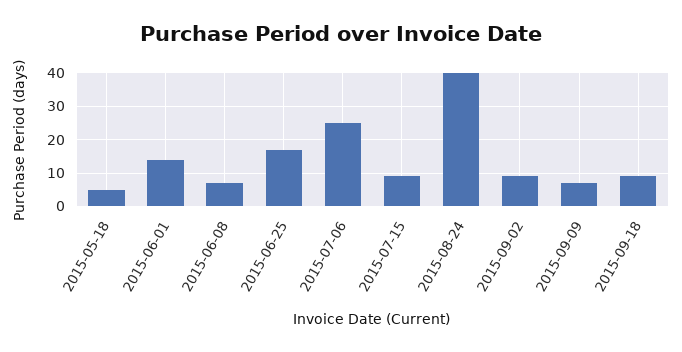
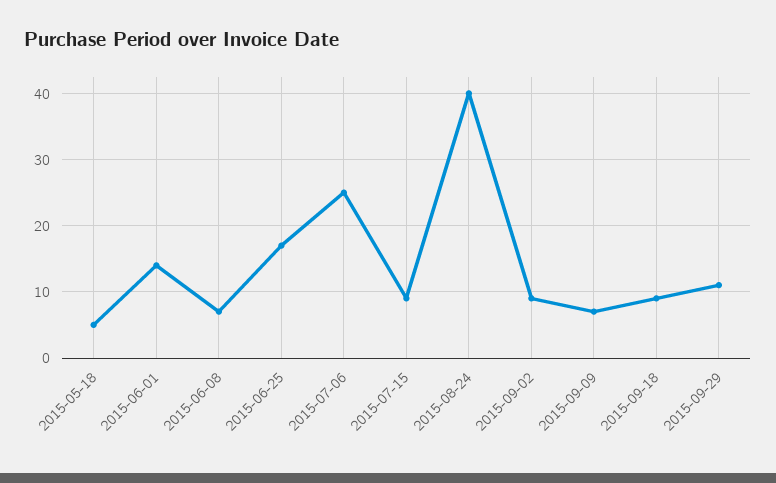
2015-09-29: none -> 11

